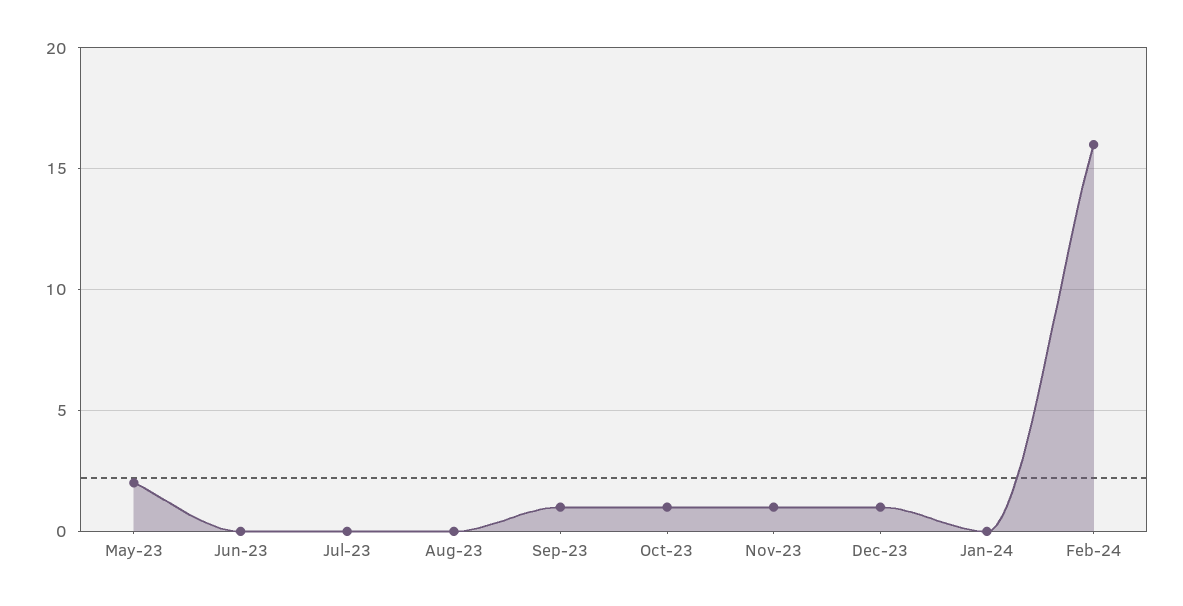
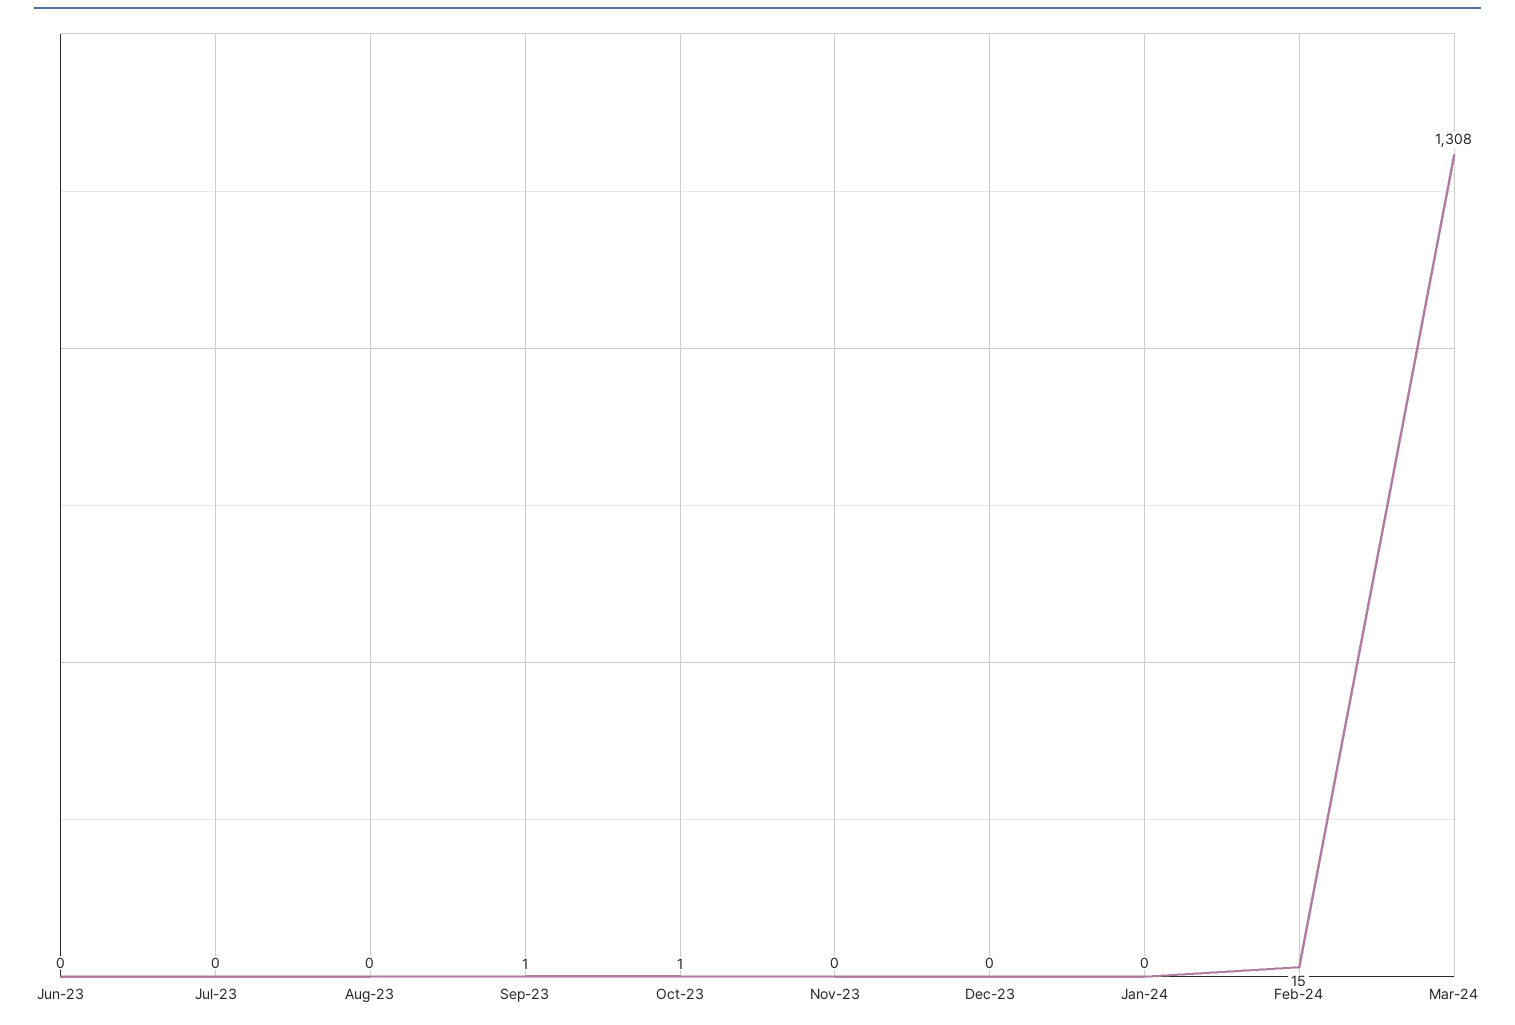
May-23: 2 -> none
Nov-23: 1 -> 0
Dec-23: 1 -> 0
Feb-24: 16 -> 15
Mar-24: none -> 1308

